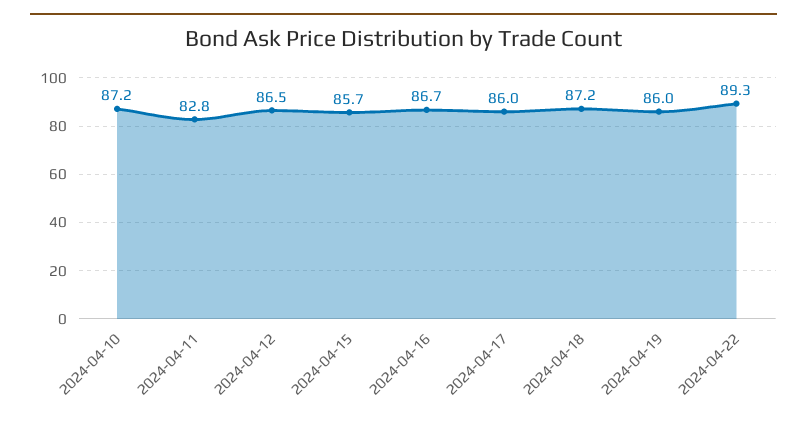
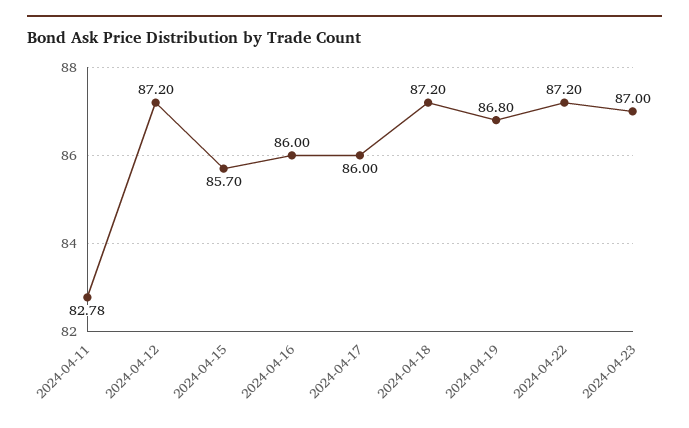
2024-04-10: 87.2 -> none
2024-04-12: 86.5 -> 87.2
2024-04-16: 86.7 -> 86
2024-04-19: 86 -> 86.8
2024-04-22: 89.3 -> 87.2
2024-04-23: none -> 87

